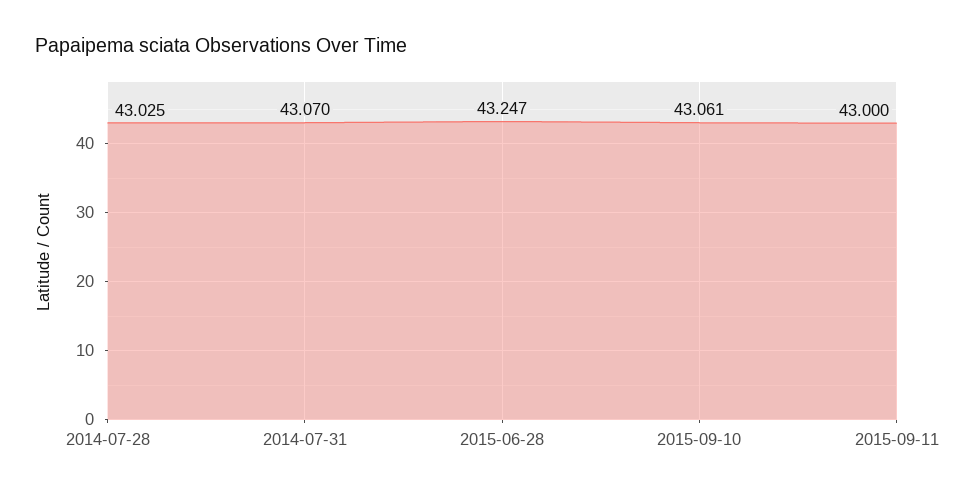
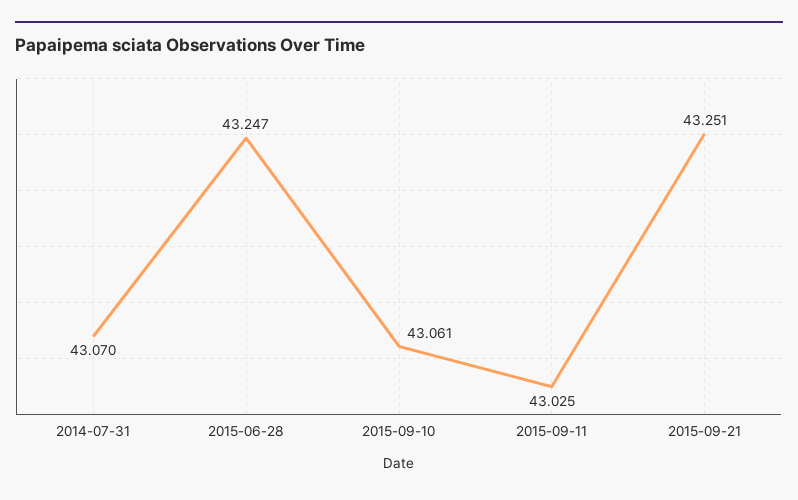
2014-07-28: 43.025 -> none
2015-09-11: 43 -> 43.025
2015-09-21: none -> 43.251

